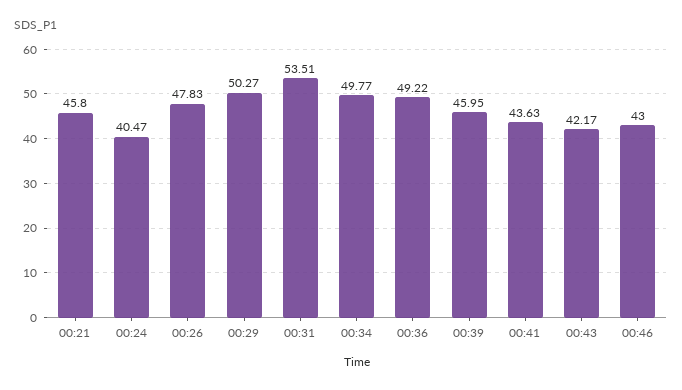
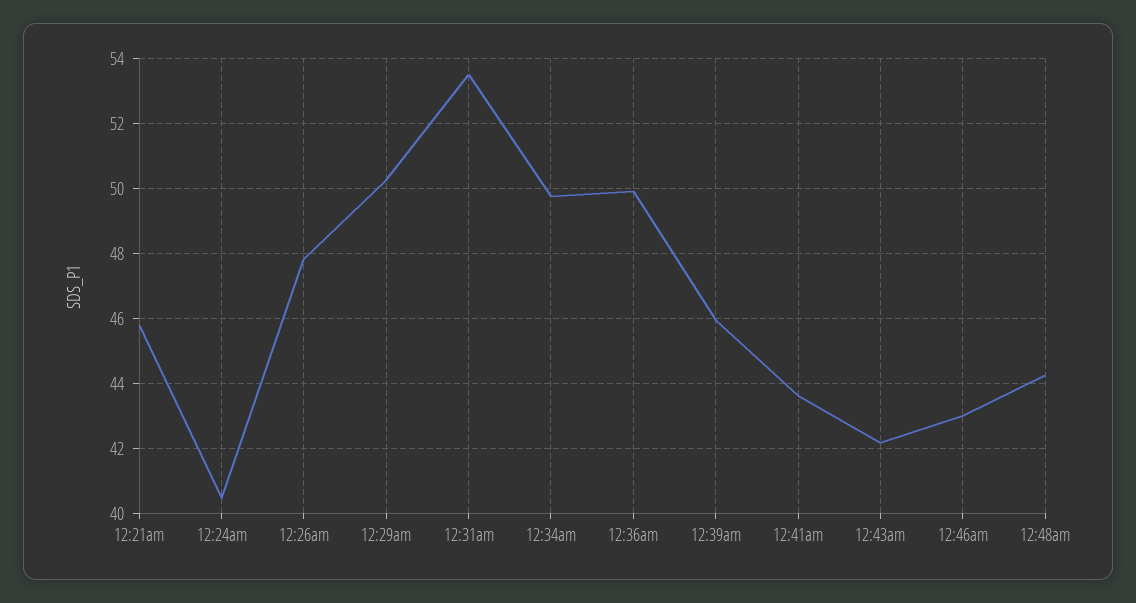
00:36: 49.22 -> 50
12:48am: none -> 44.2

